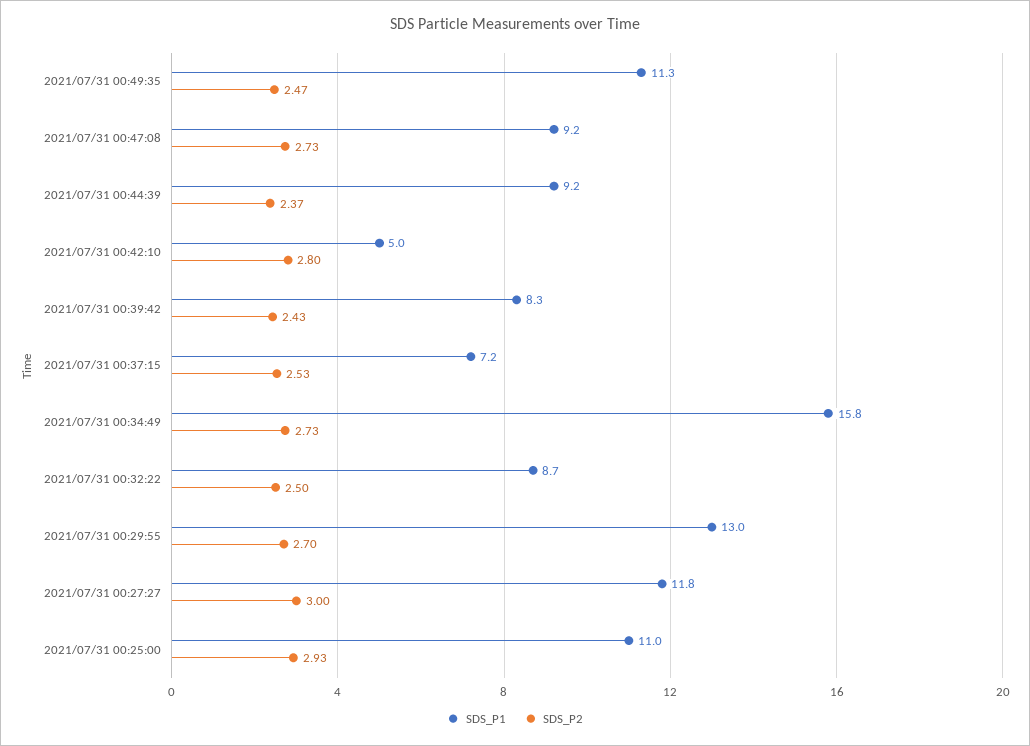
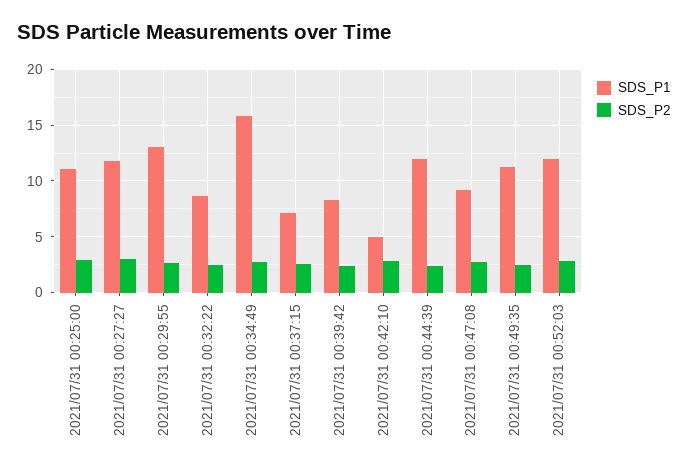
SDS_P1, 2021/07/31 00:44:39: 9.2 -> 12
SDS_P1, 2021/07/31 00:52:03: none -> 12
SDS_P2, 2021/07/31 00:52:03: none -> 3

